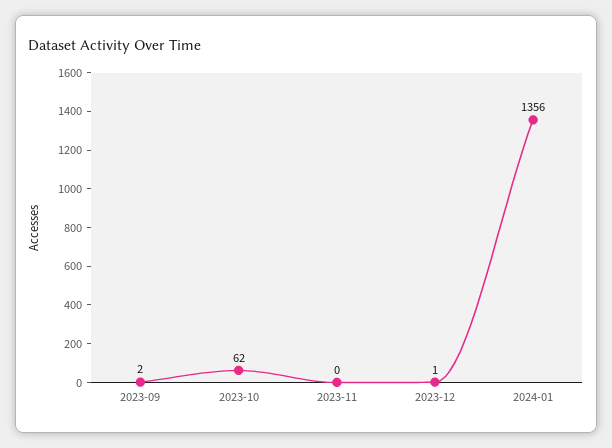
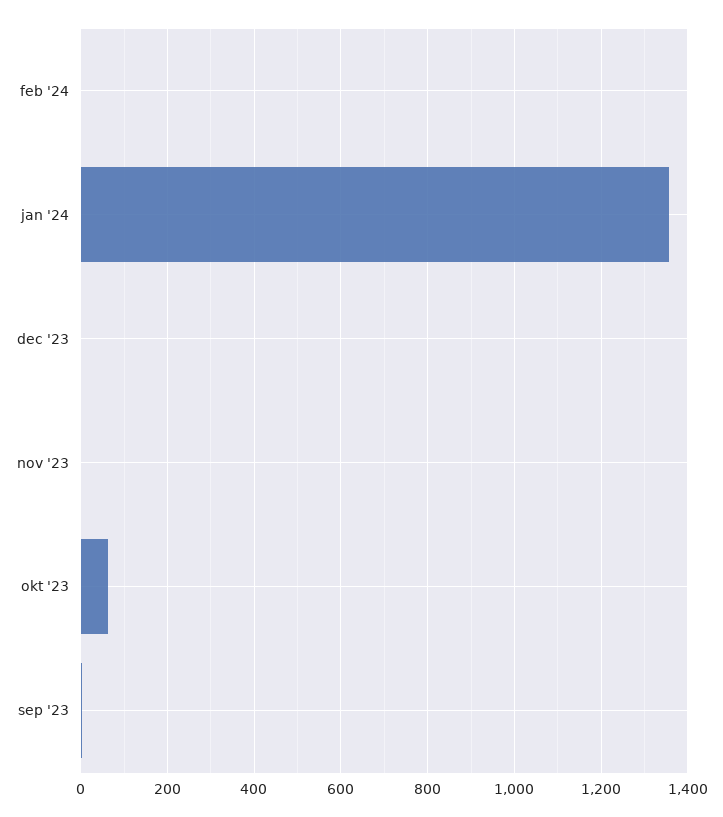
feb '24: none -> 0

